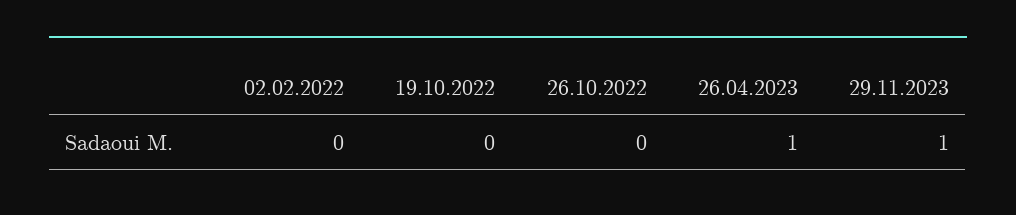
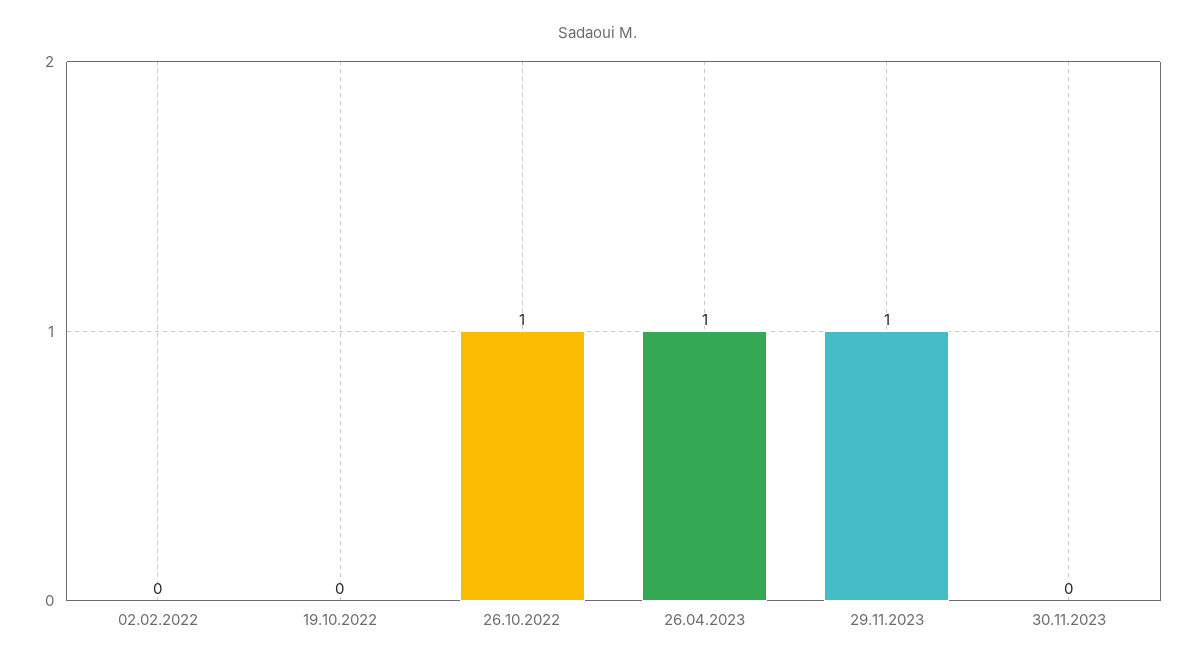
26.10.2022: 0 -> 1
30.11.2023: none -> 0

